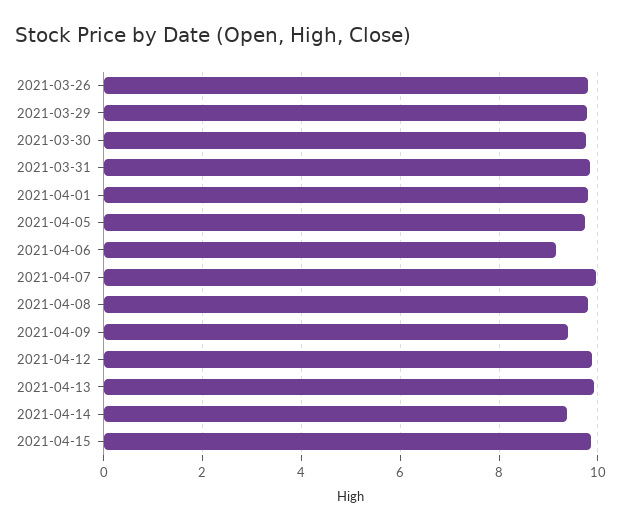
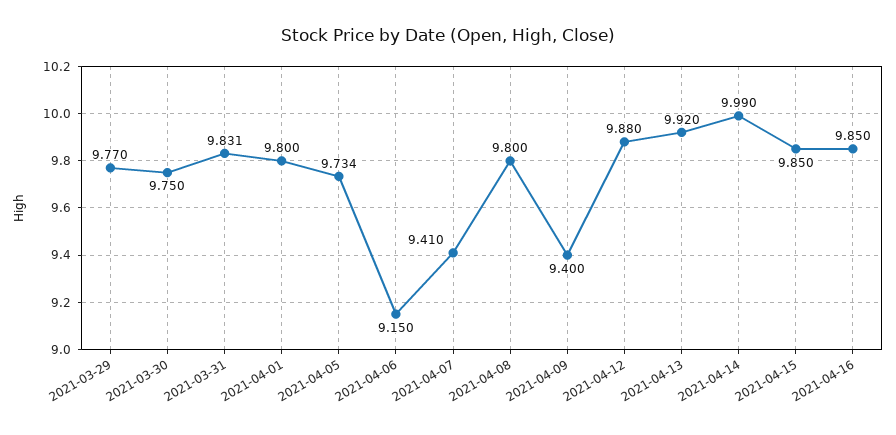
2021-03-26: 9.8 -> none
2021-04-07: 10 -> 9.41
2021-04-14: 9.4 -> 9.99
2021-04-16: none -> 9.85

